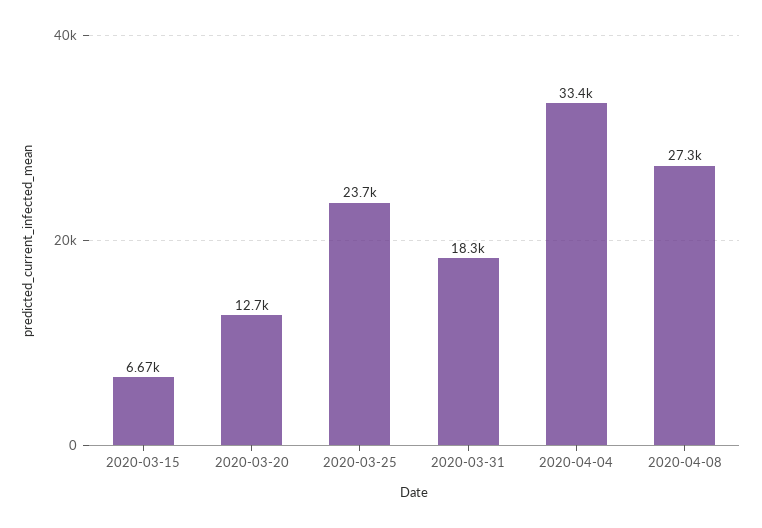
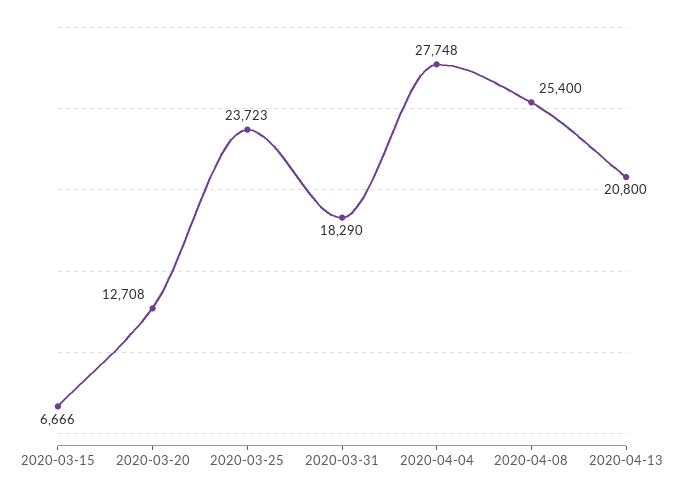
2020-04-04: 33400 -> 27748
2020-04-08: 27300 -> 25400
2020-04-13: none -> 20800

